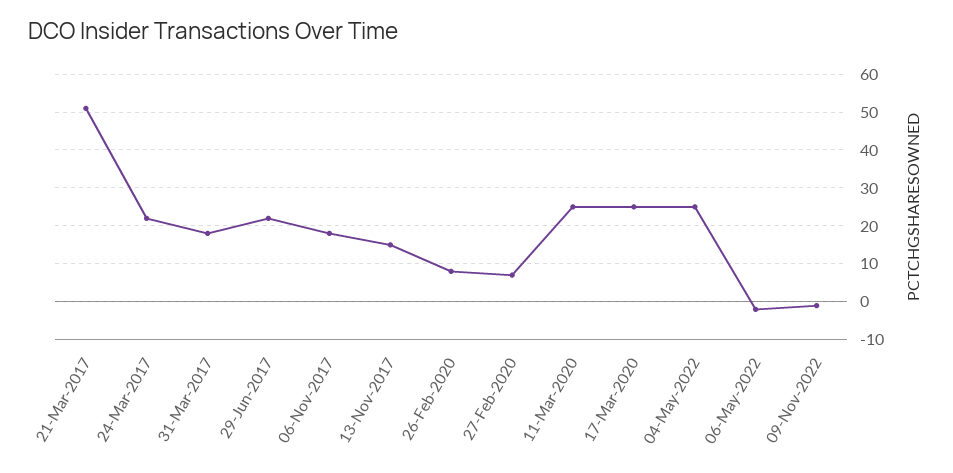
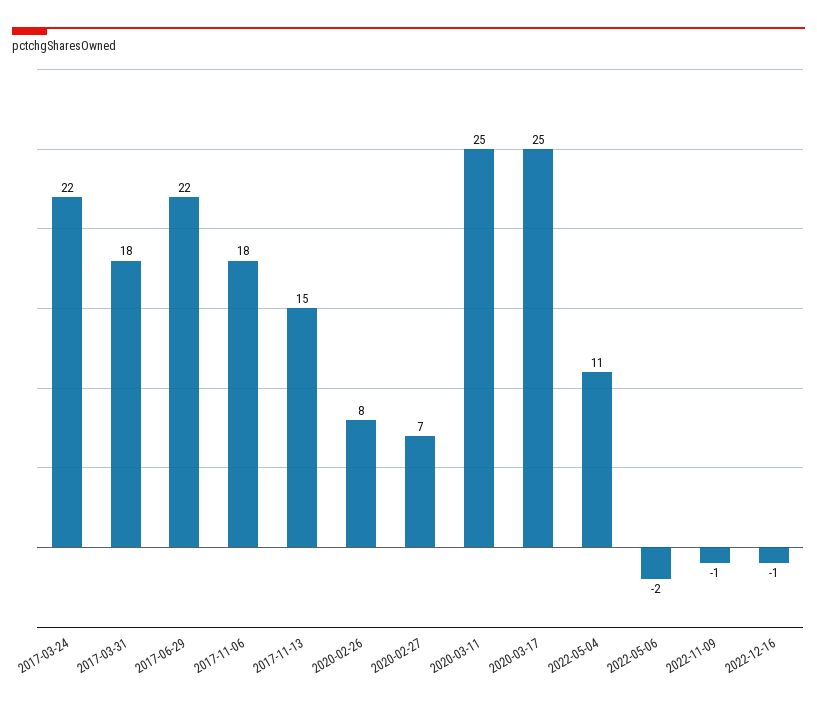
21-Mar-2017: 50 -> none
04-May-2022: 25 -> 11
2022-12-16: none -> -1

